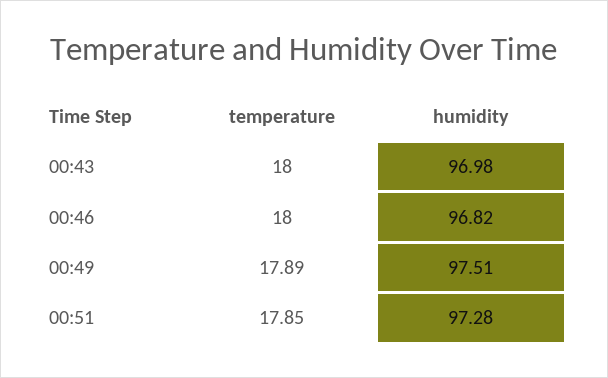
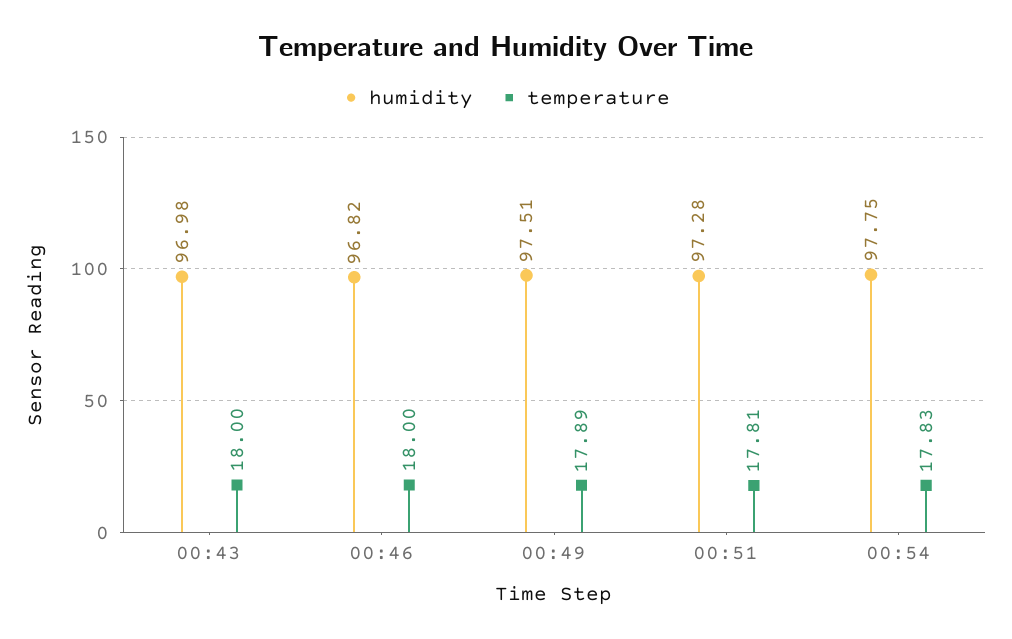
temperature, 00:51: 17.85 -> 17.81
humidity, 00:54: none -> 97.75
temperature, 00:54: none -> 17.83

